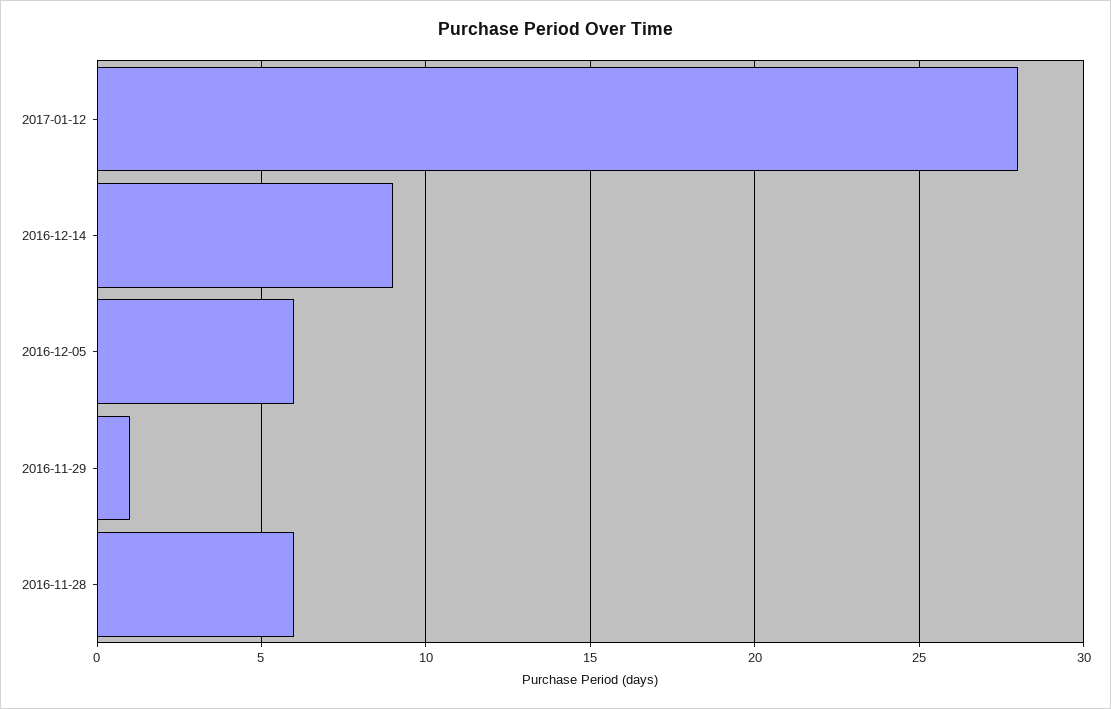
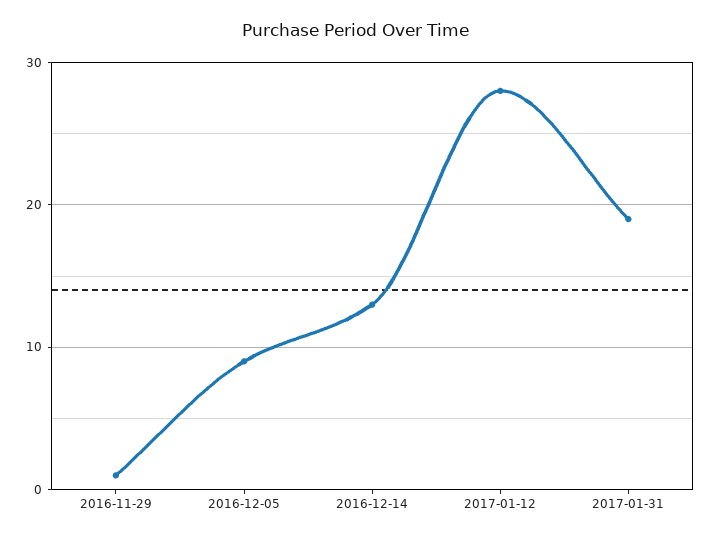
2016-12-14: 9 -> 13
2016-12-05: 6 -> 9
2016-11-28: 6 -> none
2017-01-31: none -> 19

